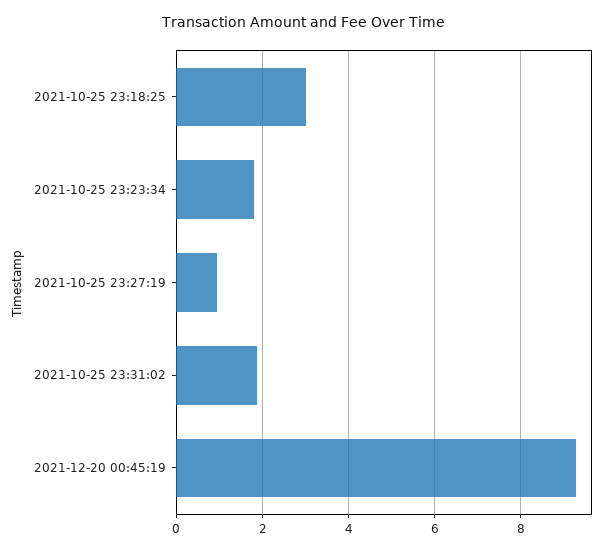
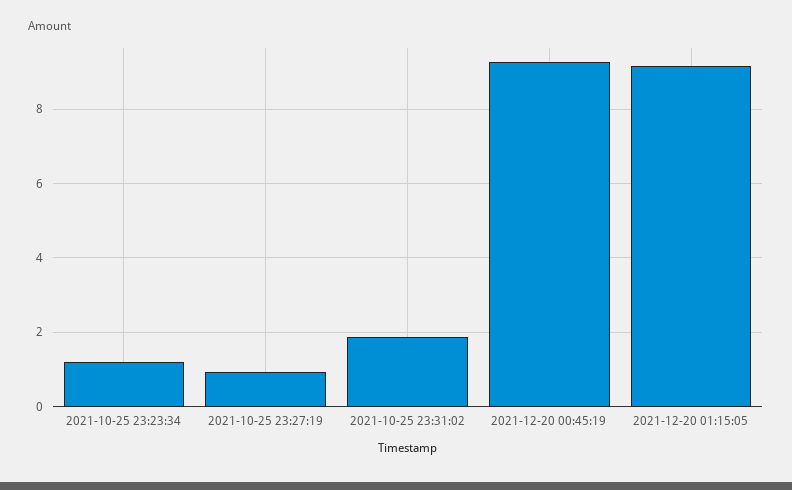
2021-10-25 23:18:25: 3 -> none
2021-10-25 23:23:34: 1.8 -> 1.2
2021-12-20 01:15:05: none -> 9.2

